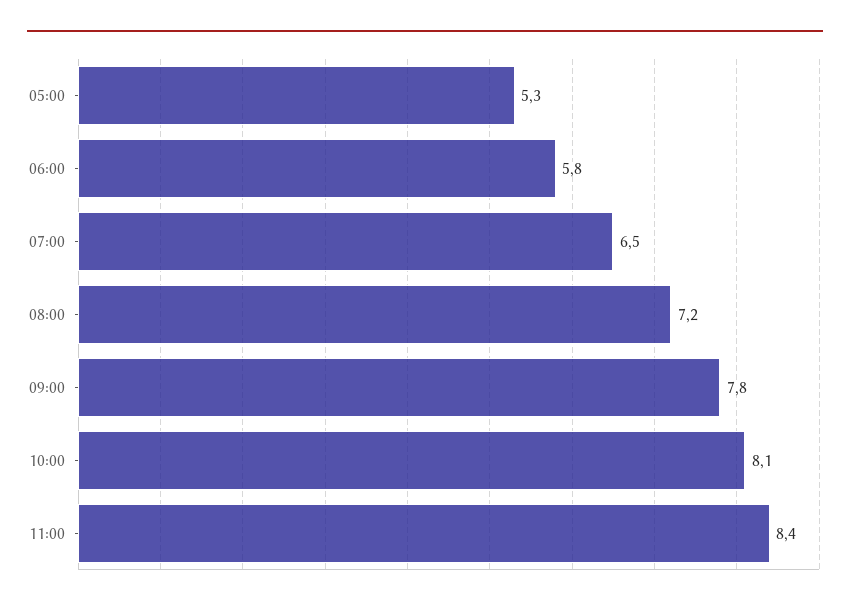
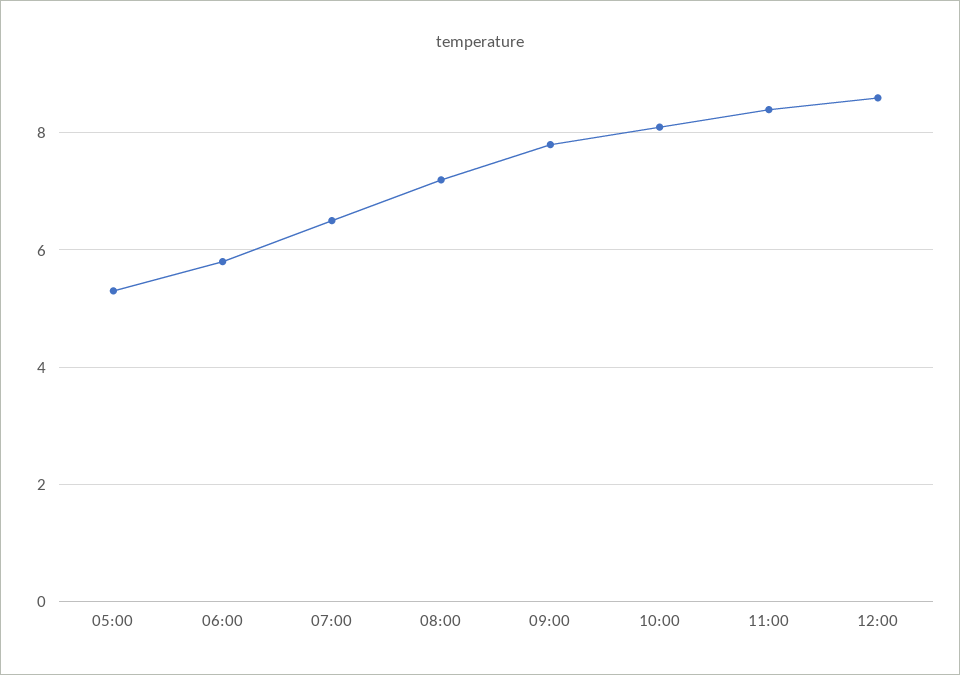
12:00: none -> 8.5

